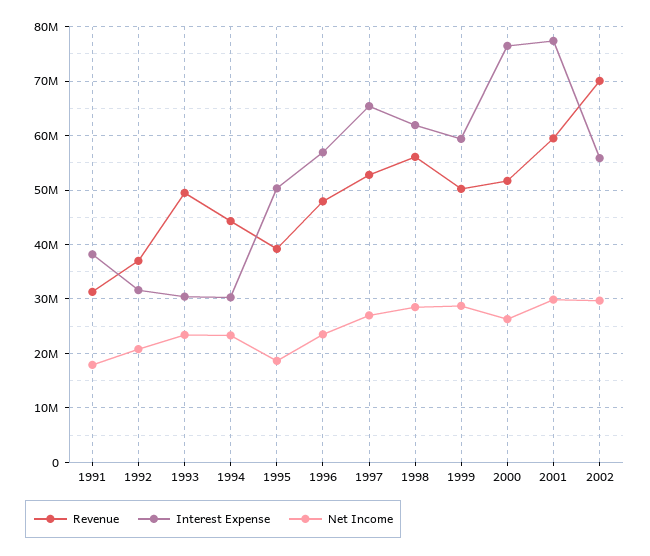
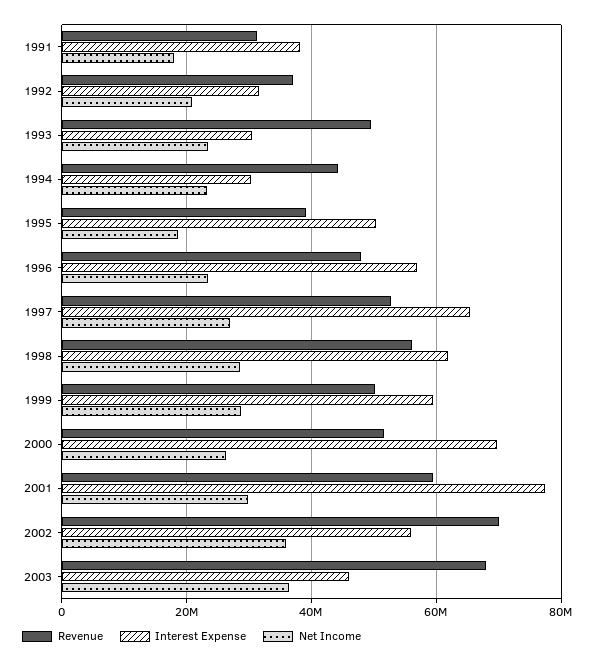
Interest Expense, 2000: 76000000 -> 70000000
Net Income, 2002: 30000000 -> 36000000
Revenue, 2003: none -> 68000000
Interest Expense, 2003: none -> 46000000
Net Income, 2003: none -> 36000000

